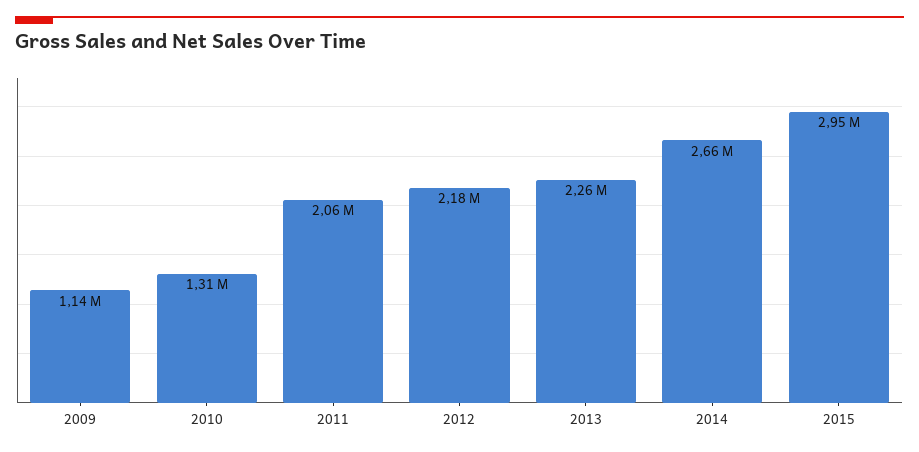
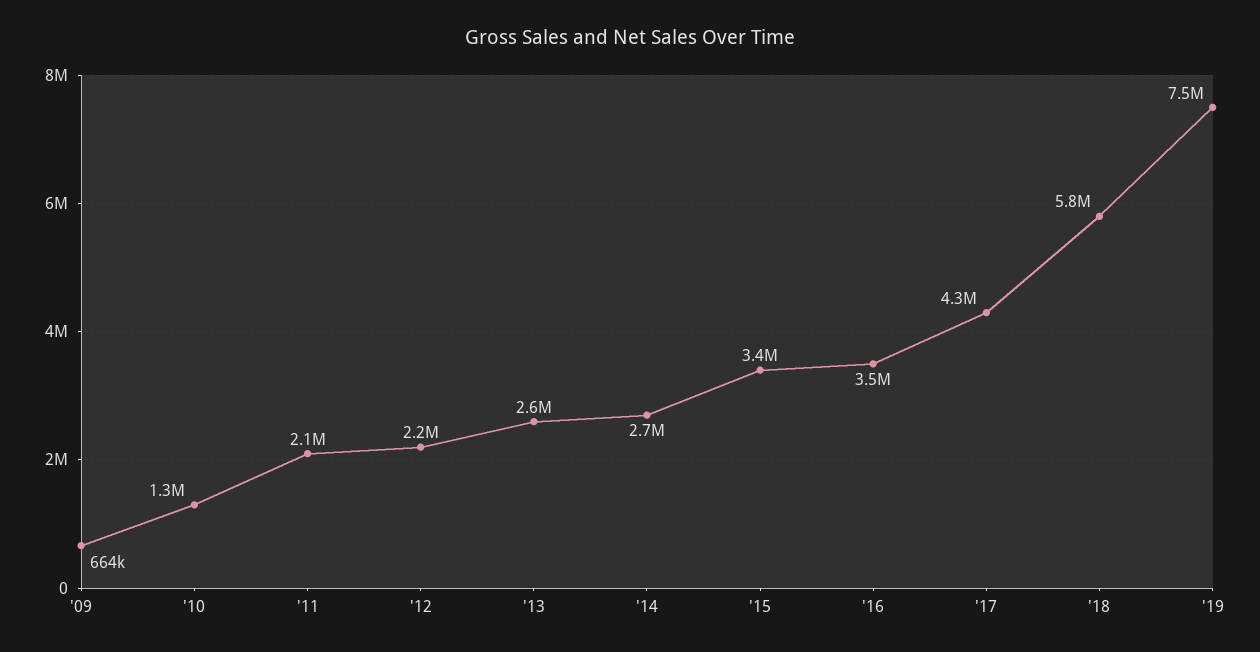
2009: 1140000 -> 664000
2013: 2260000 -> 2600000
2015: 2950000 -> 3400000
'16: none -> 3500000
'17: none -> 4300000
'18: none -> 5800000
'19: none -> 7500000

